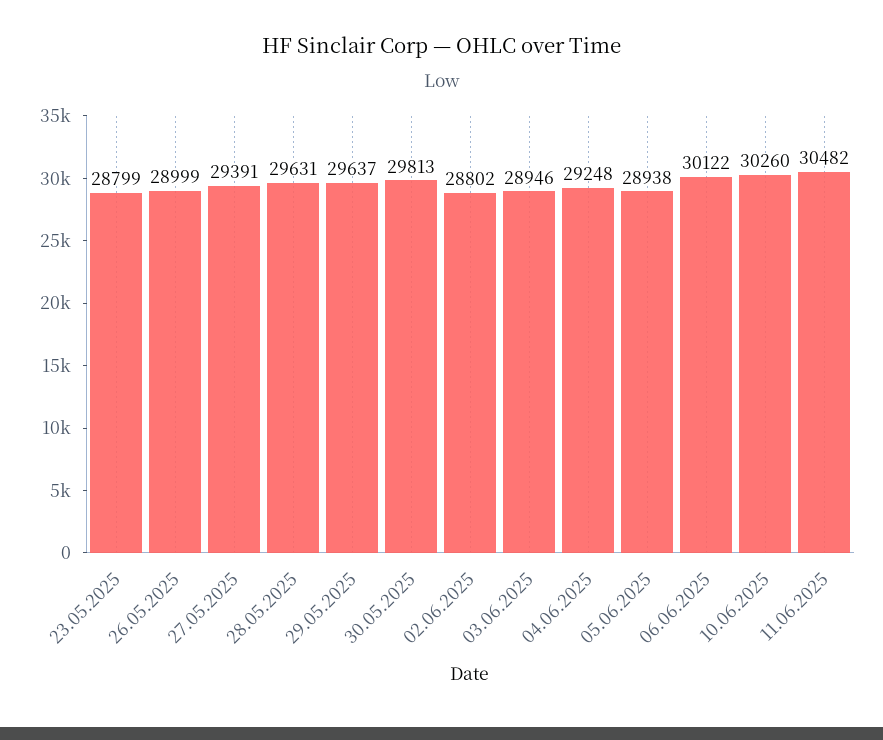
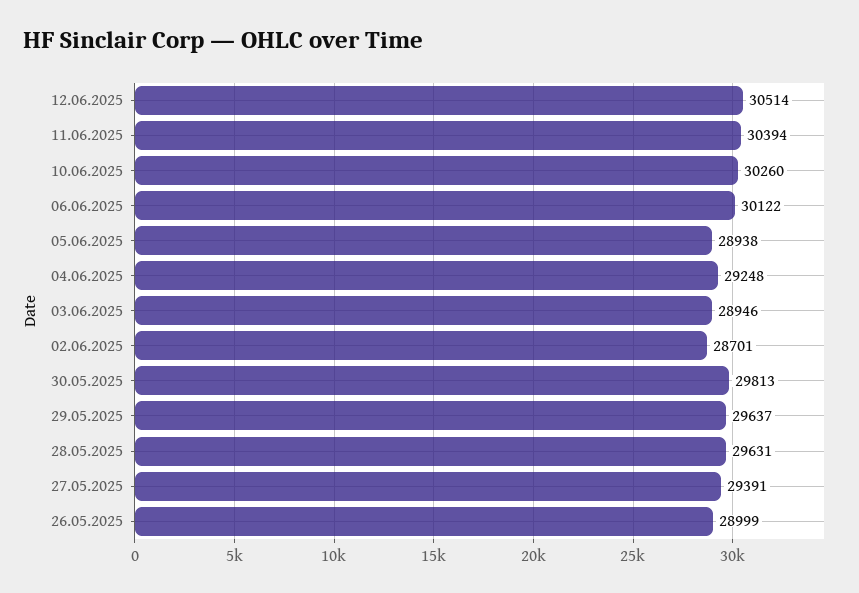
23.05.2025: 28799 -> none
02.06.2025: 28802 -> 28701
11.06.2025: 30482 -> 30394
12.06.2025: none -> 30514

